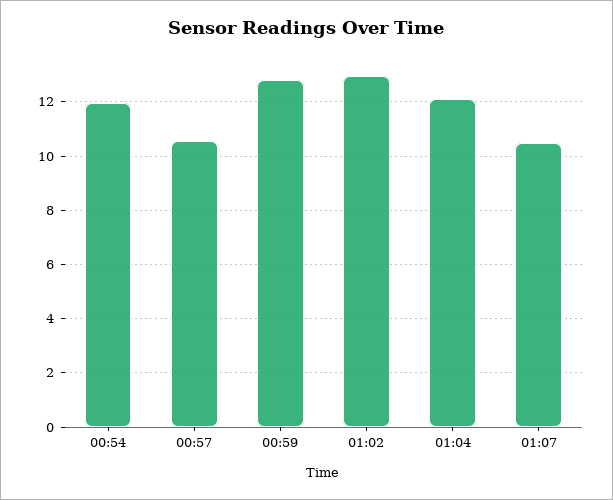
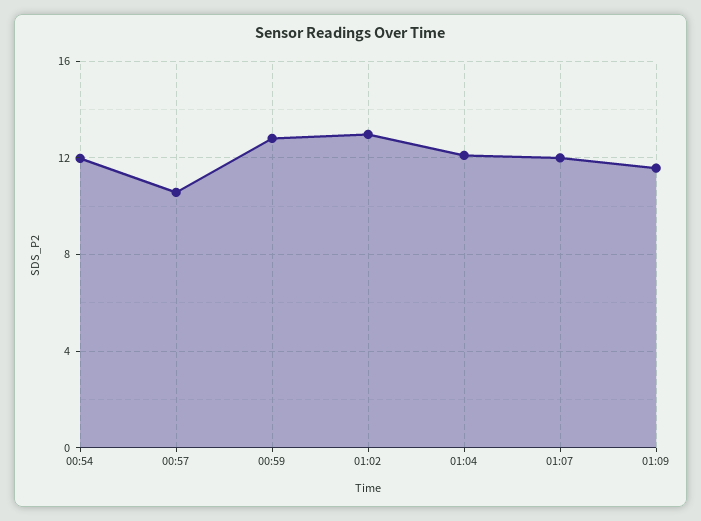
01:07: 10.5 -> 12
01:09: none -> 11.5

